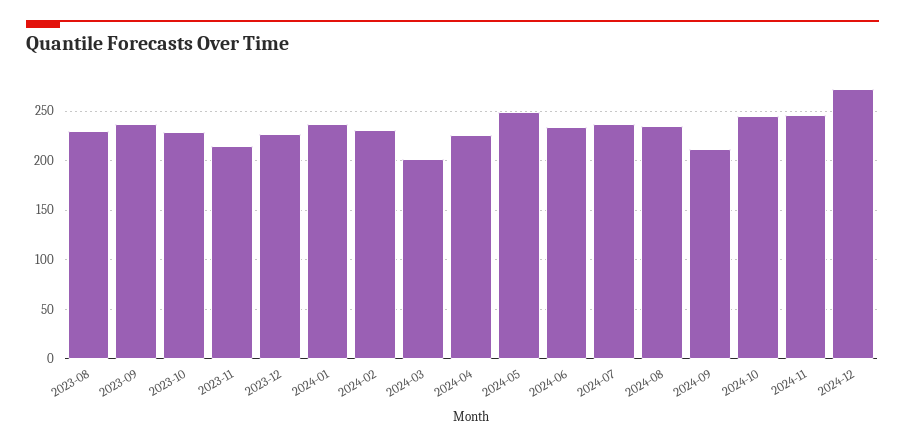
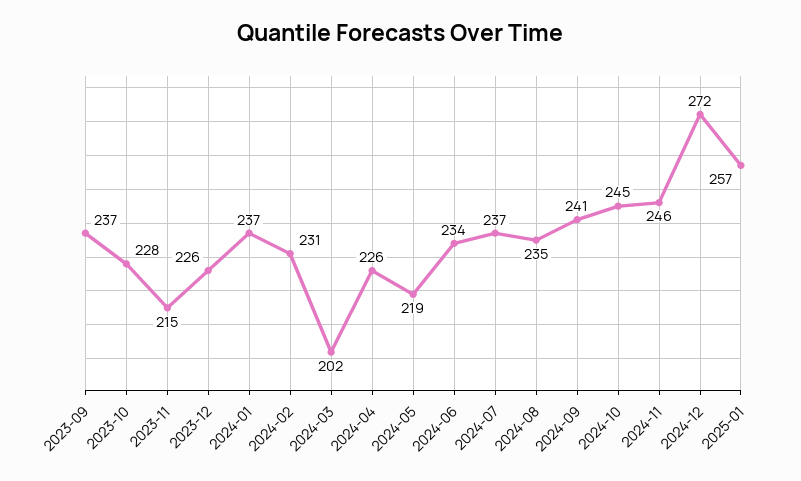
2023-08: 230 -> none
2024-05: 250 -> 219
2024-09: 210 -> 241
2025-01: none -> 257

